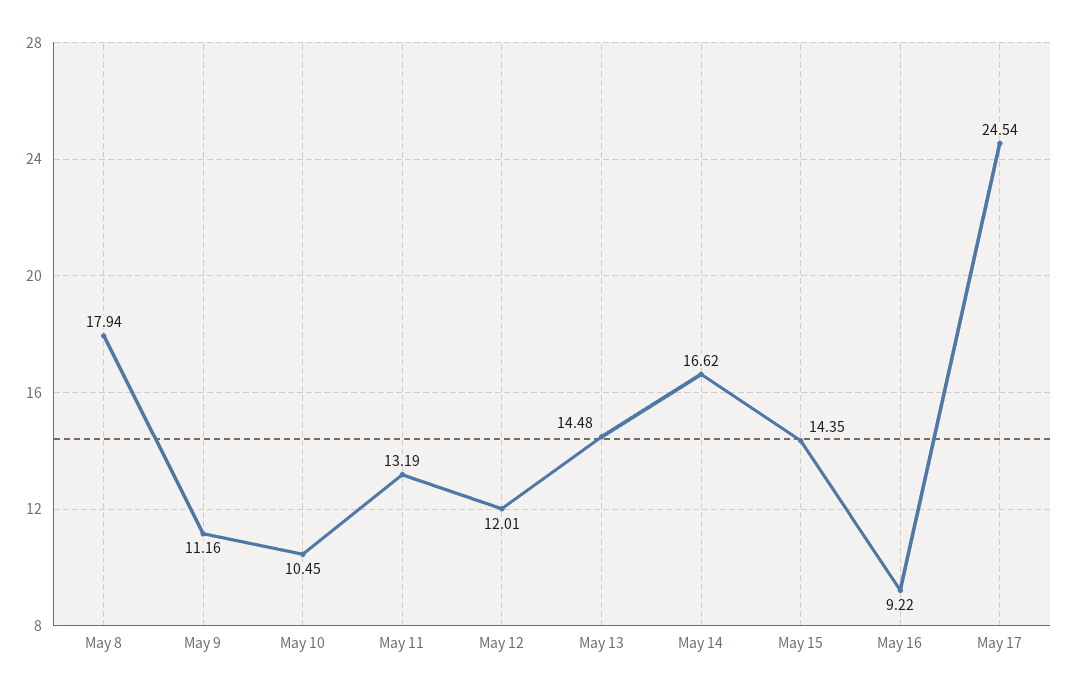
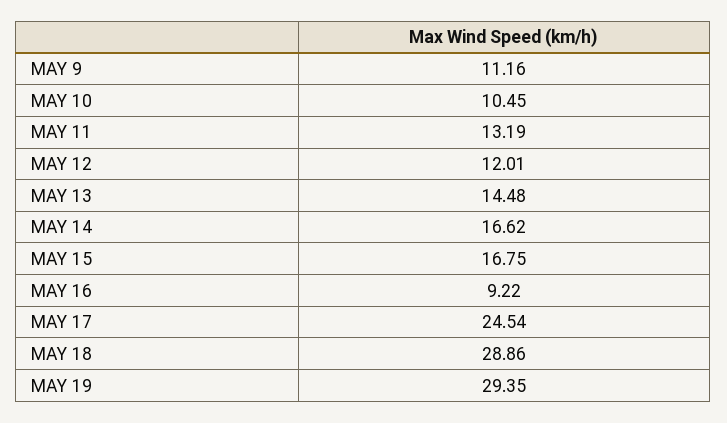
May 8: 17.94 -> none
May 15: 14.35 -> 16.75
MAY 18: none -> 28.86
MAY 19: none -> 29.35

